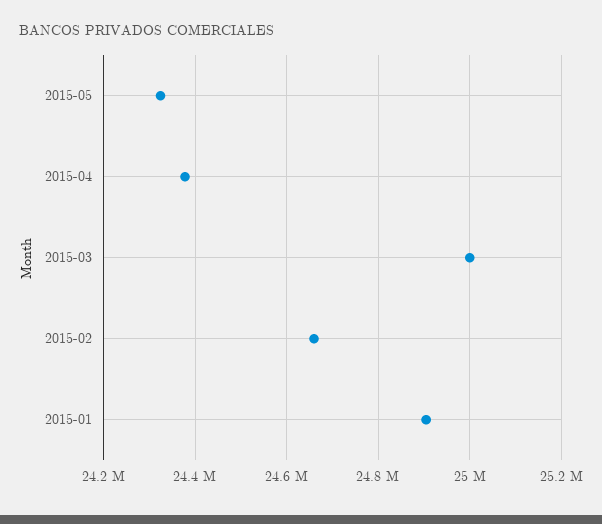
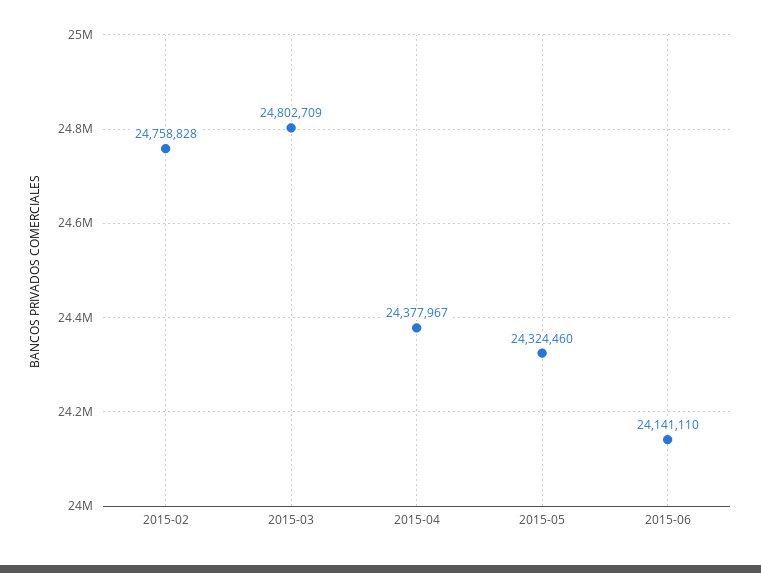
2015-03: 25000000 -> 24802709
2015-02: 24660000 -> 24758828
2015-01: 24900000 -> none
2015-06: none -> 24141110

